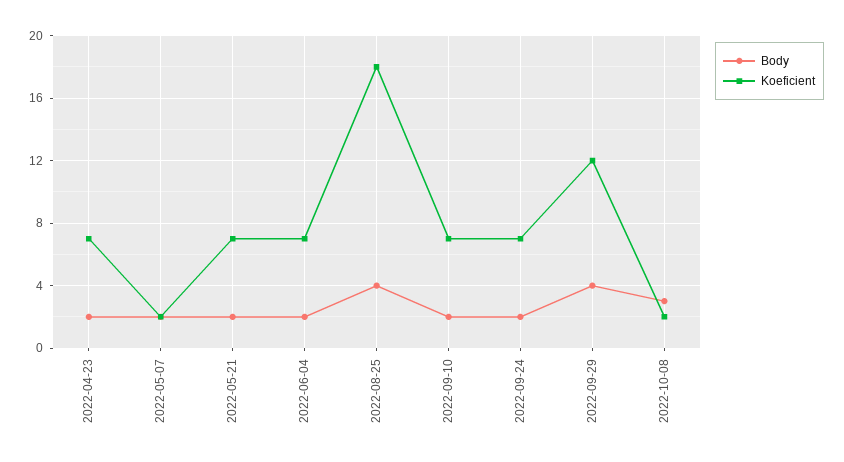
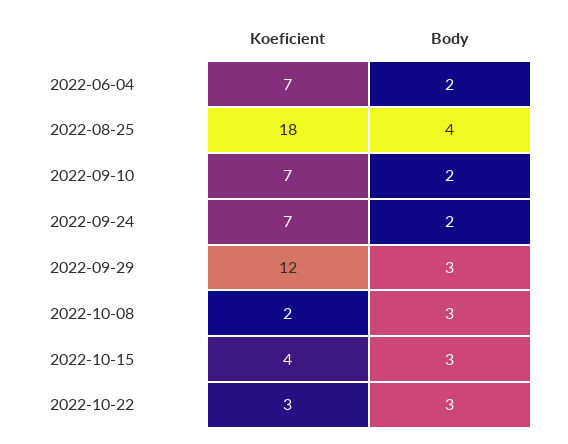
Body, 2022-04-23: 2 -> none
Koeficient, 2022-04-23: 7 -> none
Body, 2022-05-07: 2 -> none
Koeficient, 2022-05-07: 2 -> none
Body, 2022-05-21: 2 -> none
Koeficient, 2022-05-21: 7 -> none
Body, 2022-09-29: 4 -> 3
Koeficient, 2022-10-15: none -> 4
Body, 2022-10-15: none -> 3
Koeficient, 2022-10-22: none -> 3
Body, 2022-10-22: none -> 3

